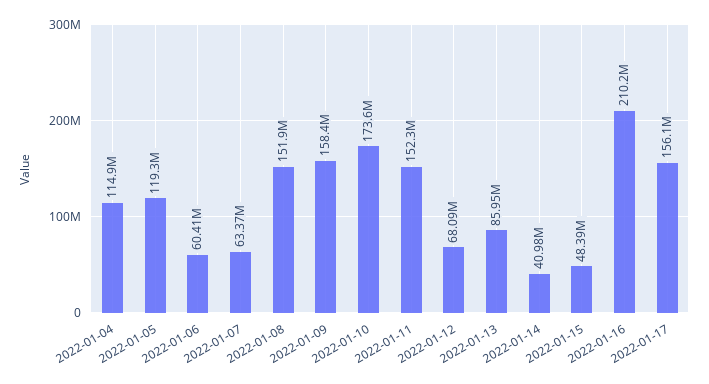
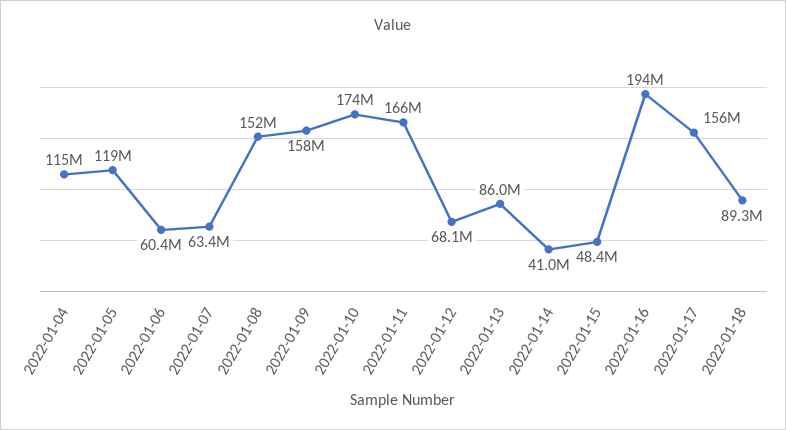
2022-01-11: 152300000 -> 166000000
2022-01-16: 210200000 -> 194000000
2022-01-18: none -> 89300000

